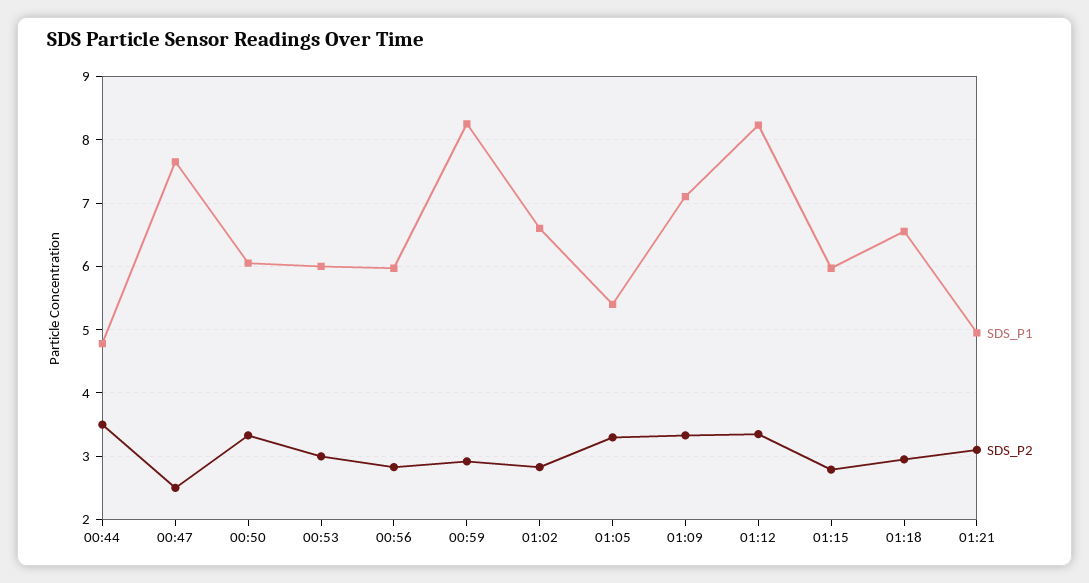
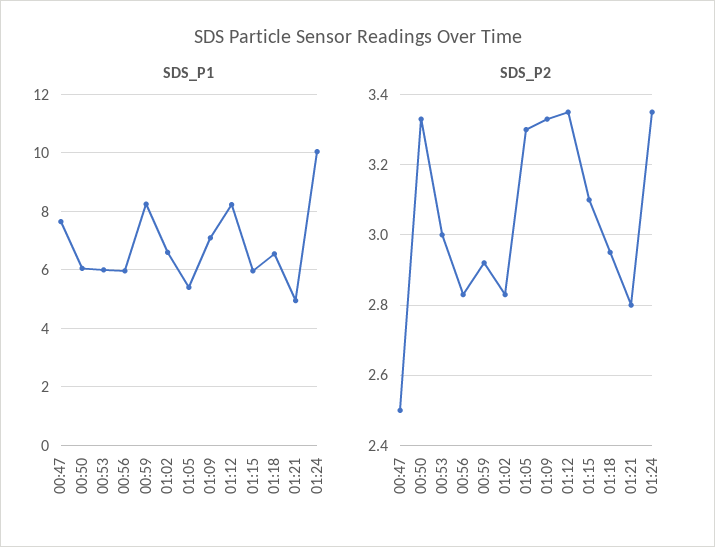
SDS_P1, 00:44: 4.8 -> none
SDS_P2, 00:44: 3.5 -> none
SDS_P2, 01:15: 2.8 -> 3.1
SDS_P2, 01:21: 3.1 -> 2.8
SDS_P1, 01:24: none -> 10
SDS_P2, 01:24: none -> 3.35

